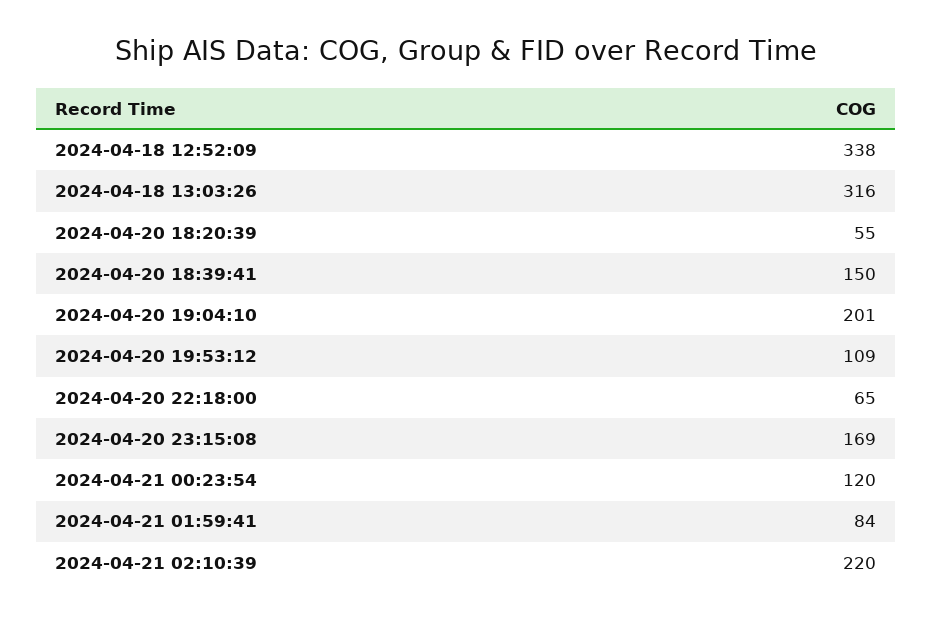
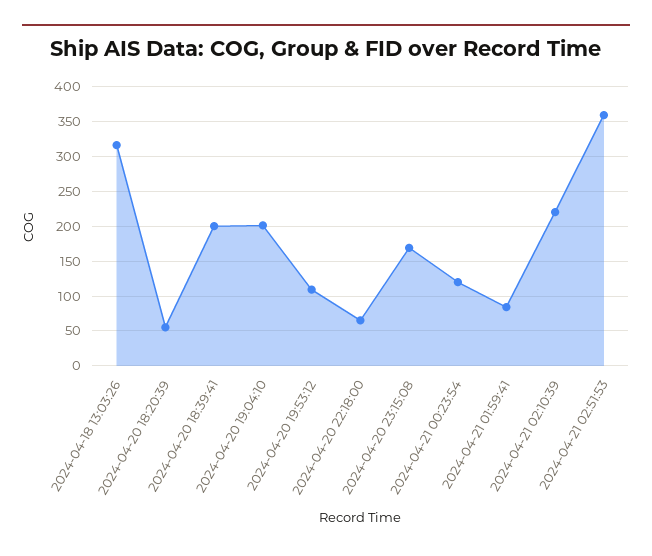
2024-04-18 12:52:09: 338 -> none
2024-04-20 18:39:41: 150 -> 200
2024-04-21 02:51:53: none -> 360

